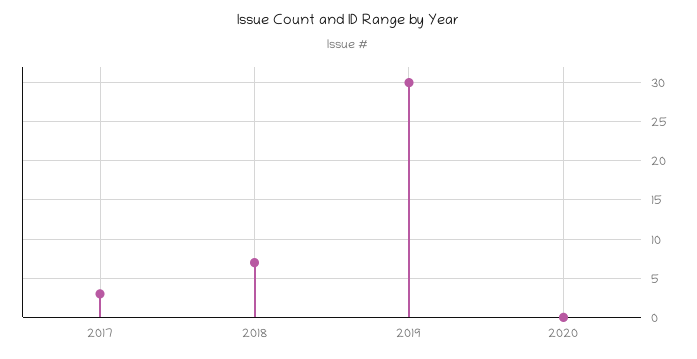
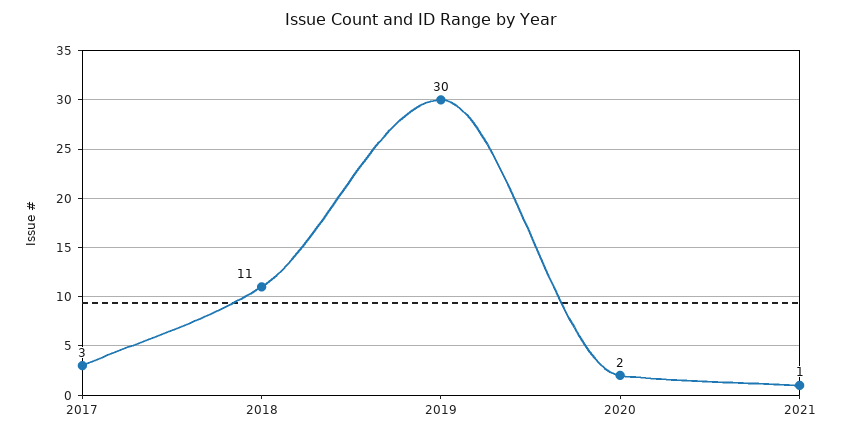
2018: 7 -> 11
2020: 0 -> 2
2021: none -> 1

